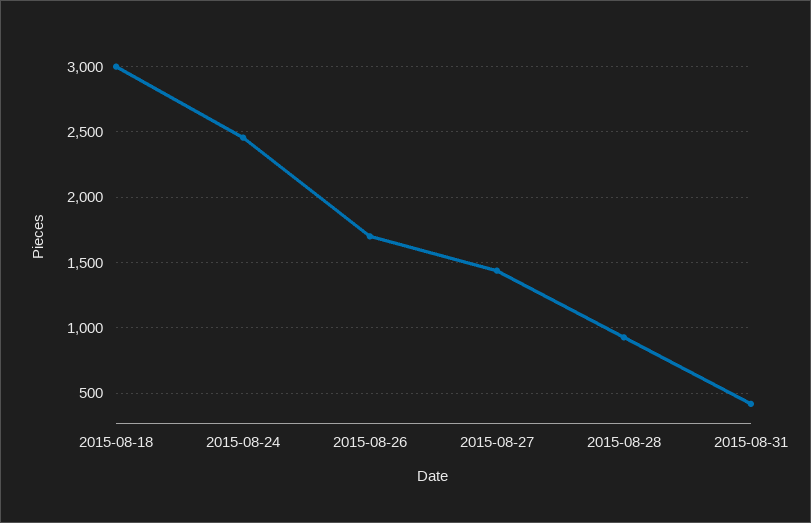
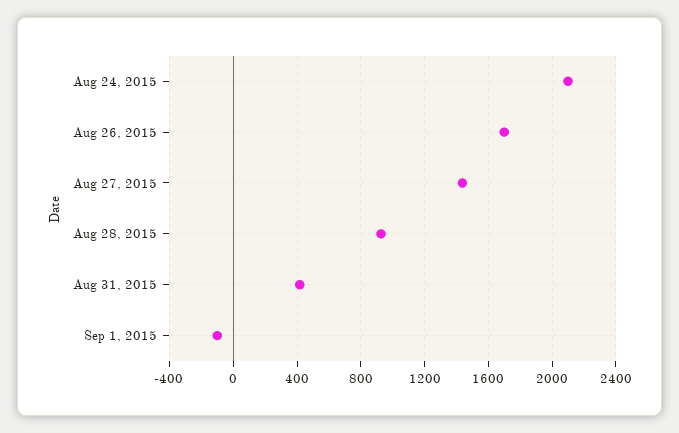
2015-08-18: 3000 -> none
2015-08-24: 2450 -> 2100
Sep 1, 2015: none -> -100

